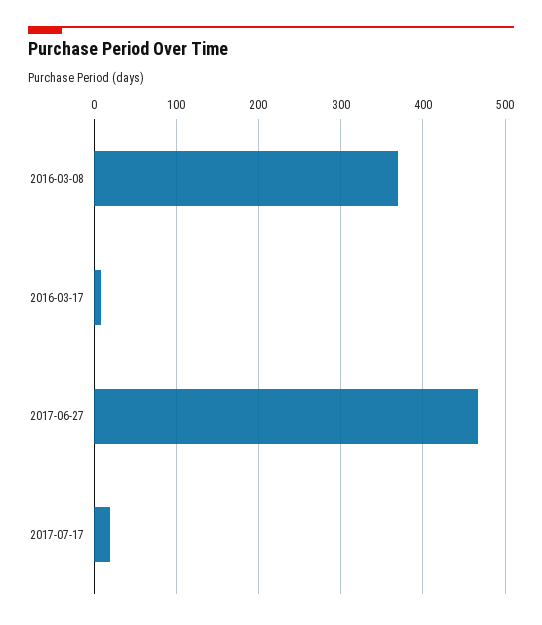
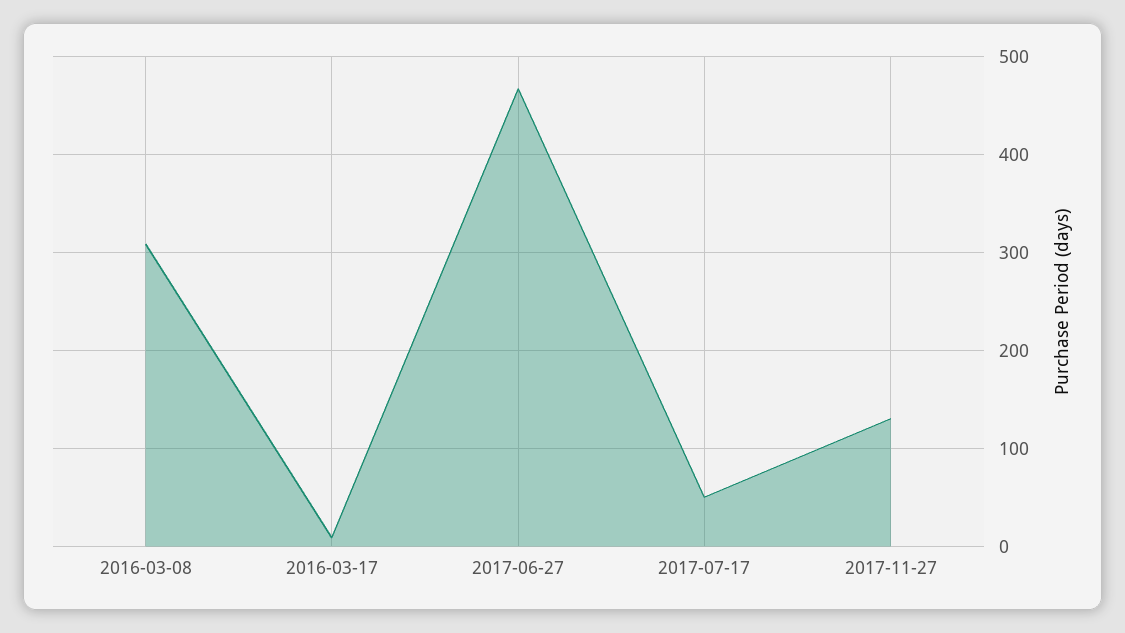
2016-03-08: 370 -> 310
2017-07-17: 20 -> 50
2017-11-27: none -> 130

